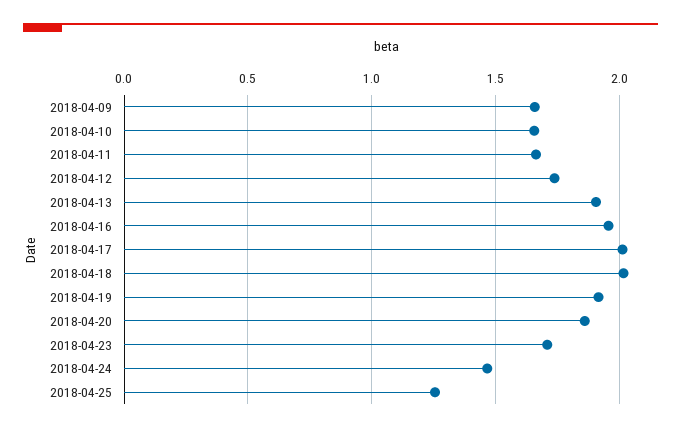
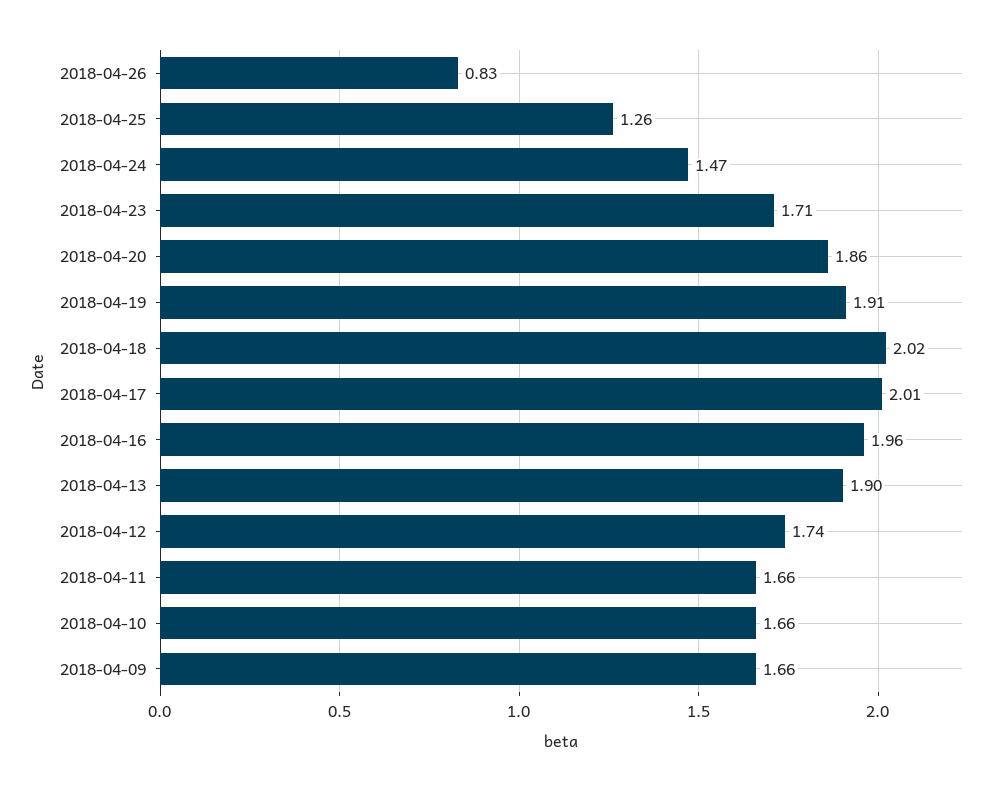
2018-04-26: none -> 0.83

